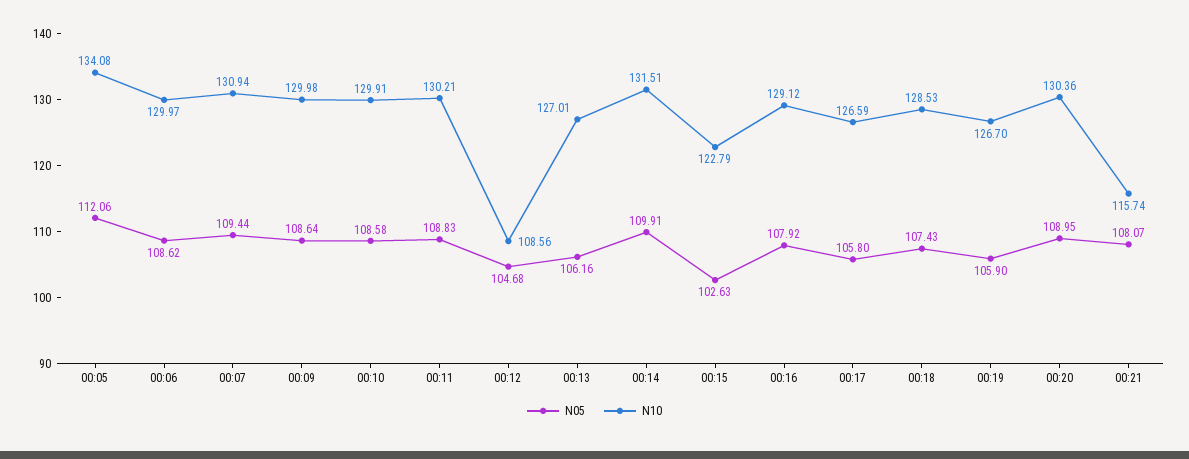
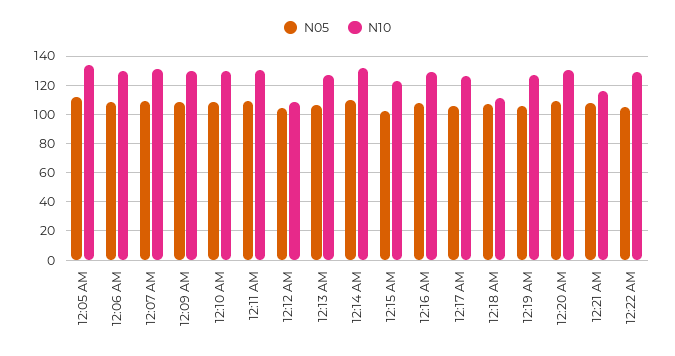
N10, 00:18: 128.53 -> 110
N05, 12:22 AM: none -> 105
N10, 12:22 AM: none -> 130

